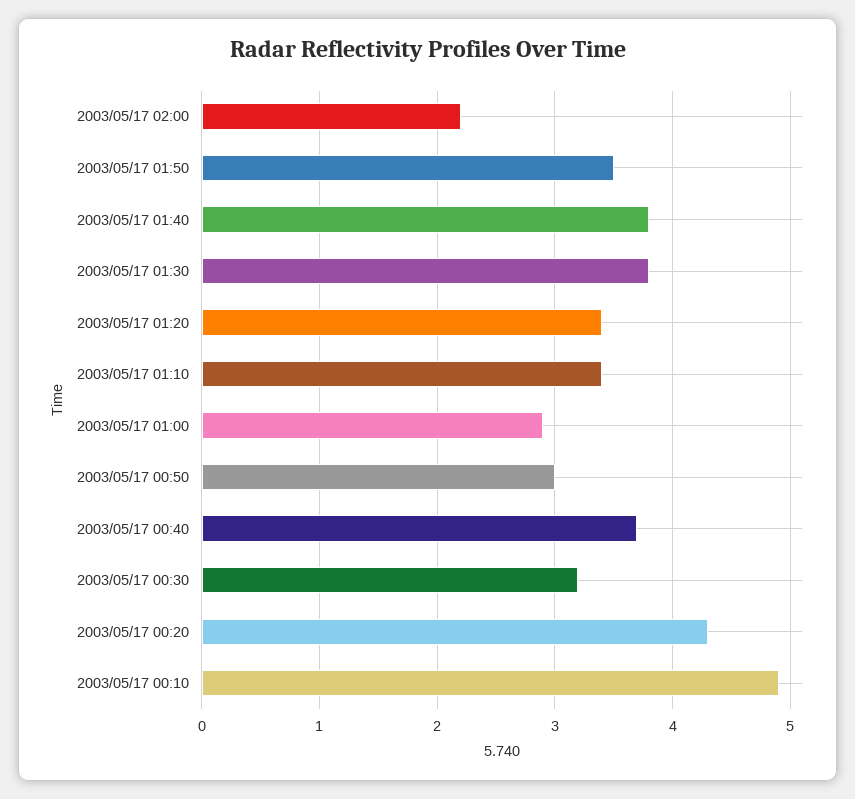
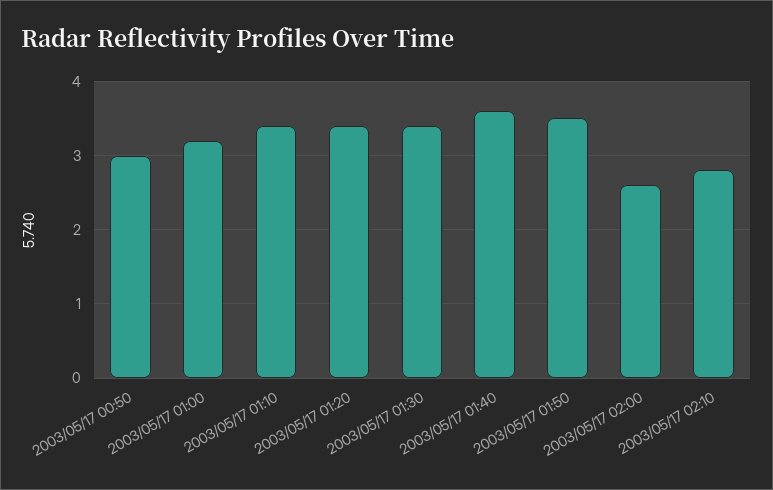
2003/05/17 02:00: 2.2 -> 2.6
2003/05/17 01:40: 3.8 -> 3.6
2003/05/17 01:30: 3.8 -> 3.4
2003/05/17 01:00: 2.9 -> 3.2
2003/05/17 00:40: 3.7 -> none
2003/05/17 00:30: 3.2 -> none
2003/05/17 00:20: 4.3 -> none
2003/05/17 00:10: 4.9 -> none
2003/05/17 02:10: none -> 2.8

